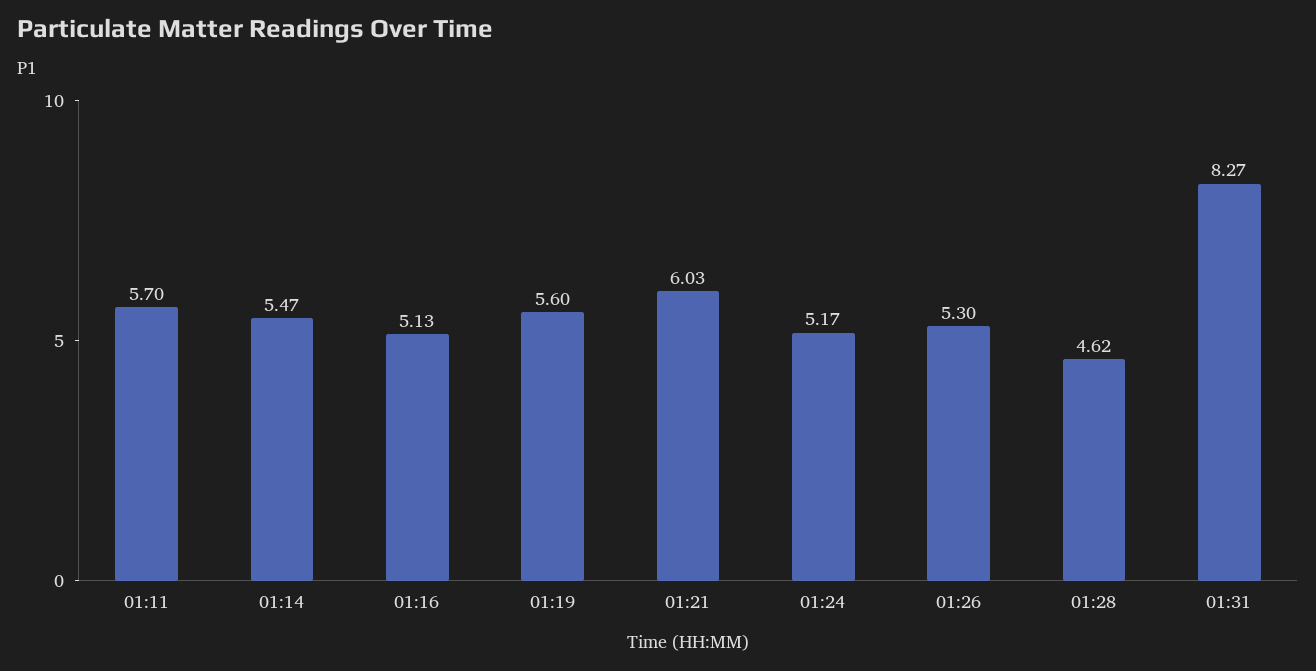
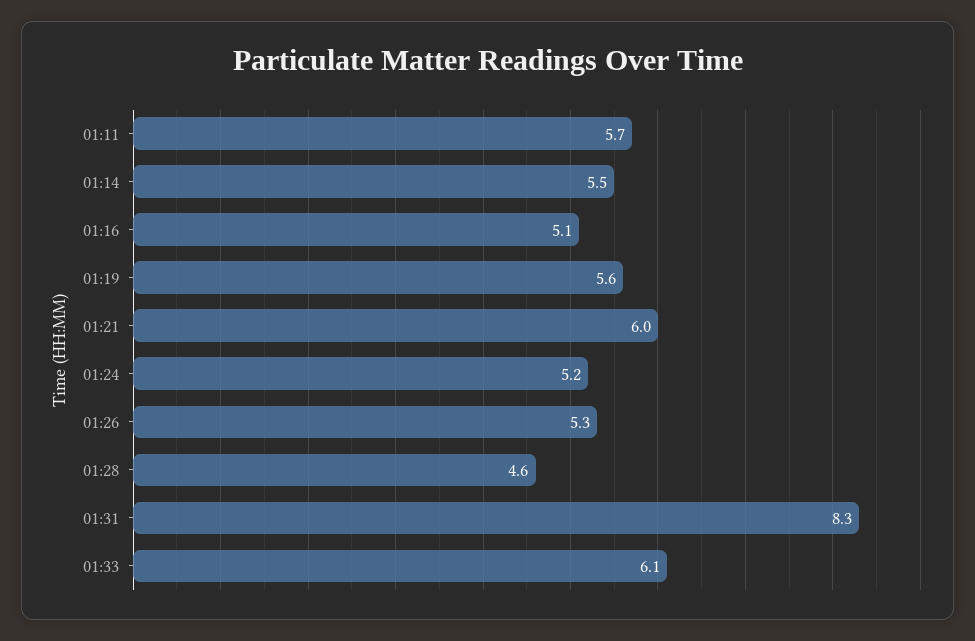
01:33: none -> 6.1

